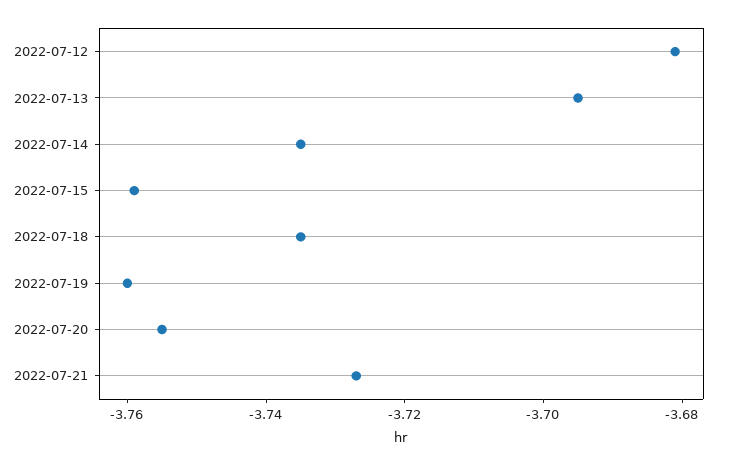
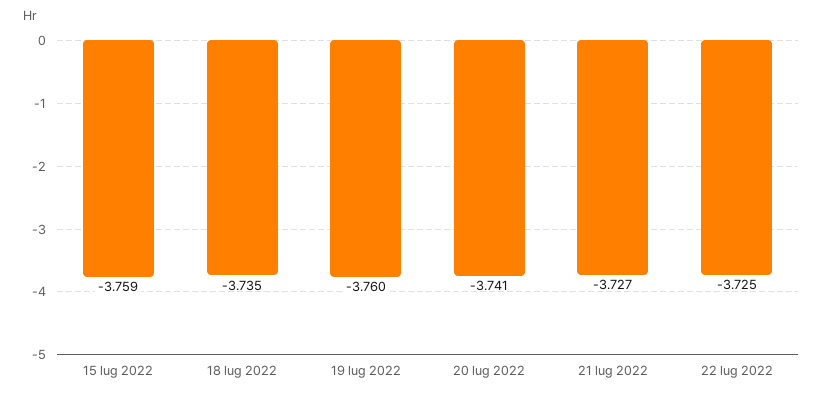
2022-07-12: -3.68 -> none
2022-07-13: -3.695 -> none
2022-07-14: -3.735 -> none
2022-07-20: -3.755 -> -3.741
22 lug 2022: none -> -3.725

